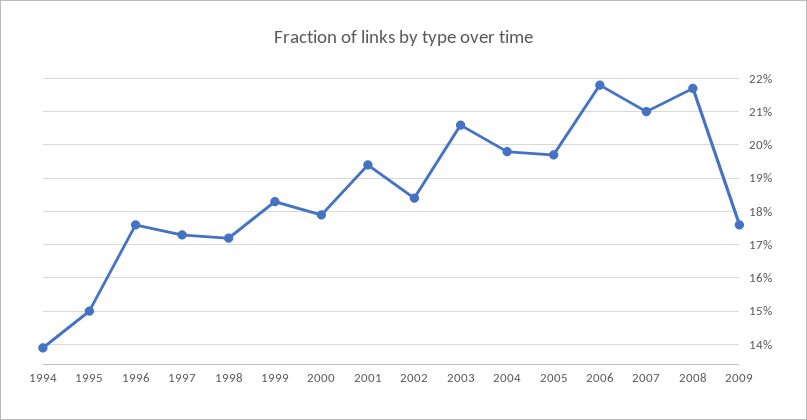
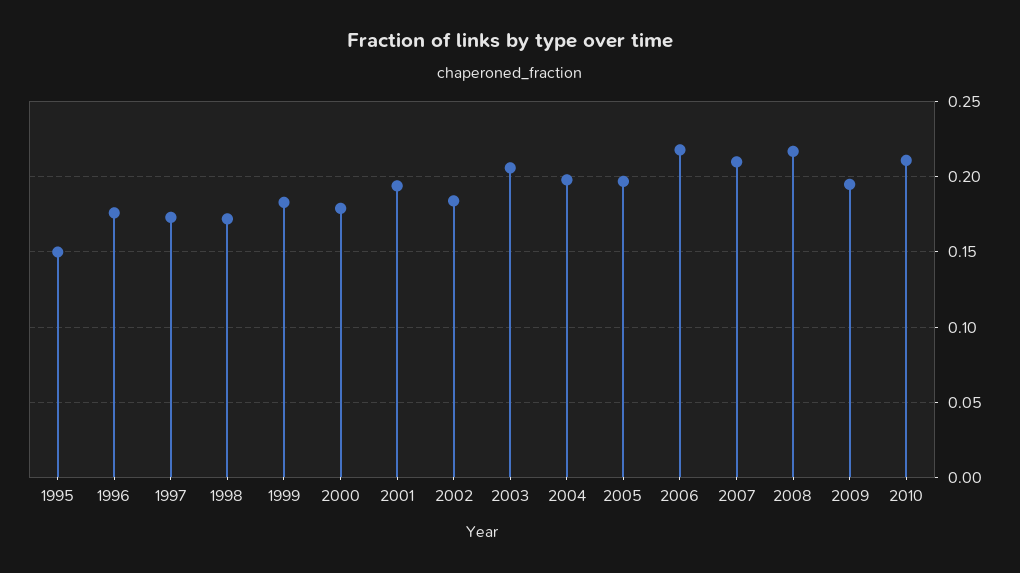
1994: 0.14 -> none
2009: 0.175 -> 0.195
2010: none -> 0.21

